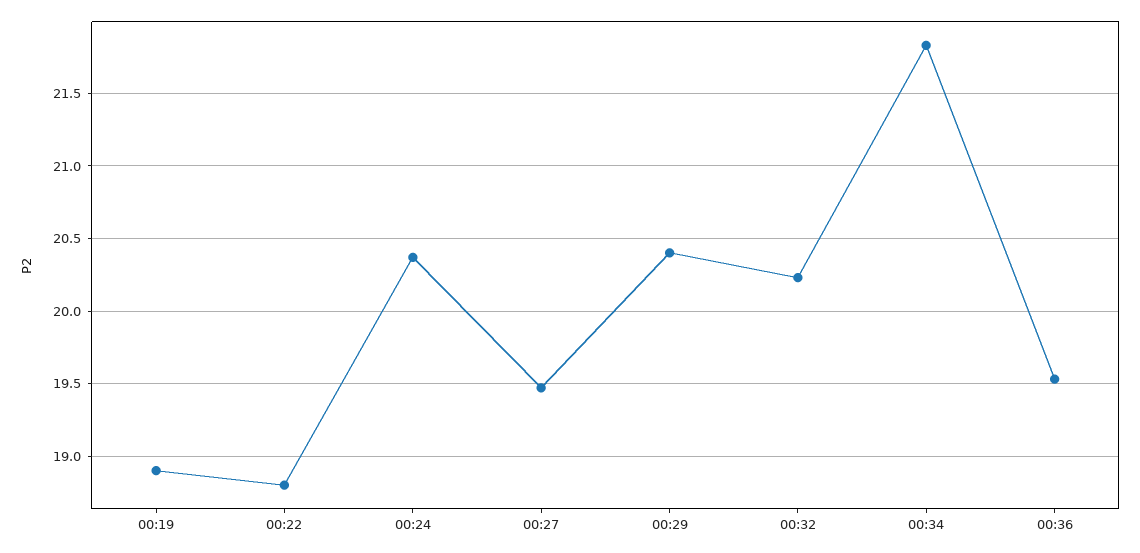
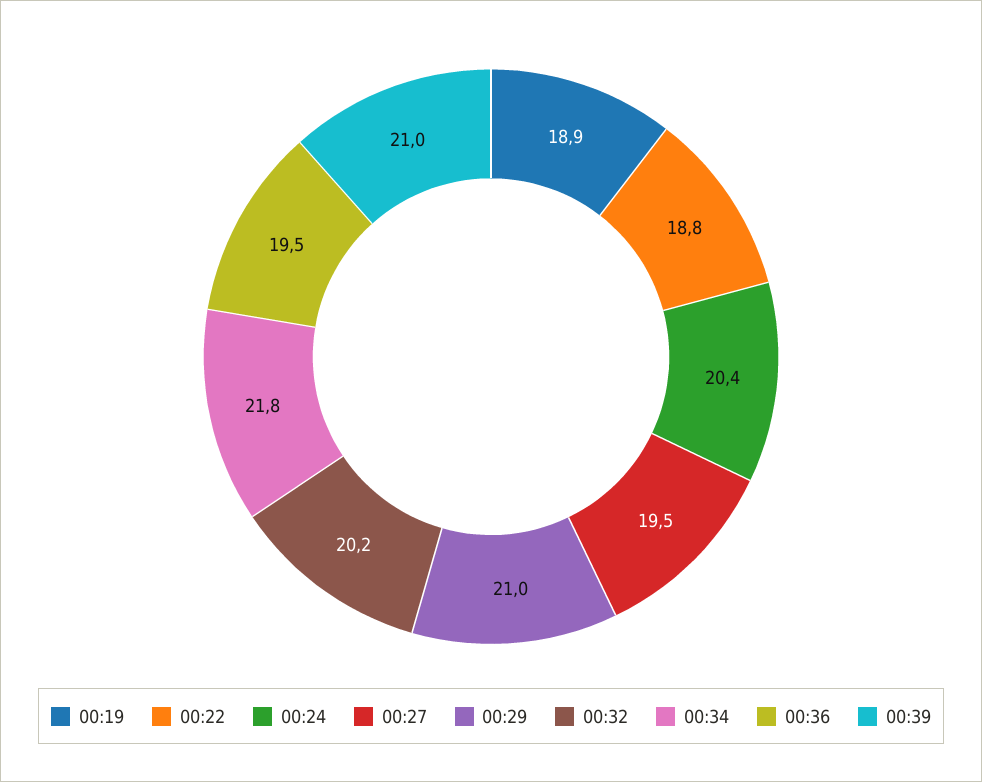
00:29: 20.4 -> 21
00:39: none -> 21

